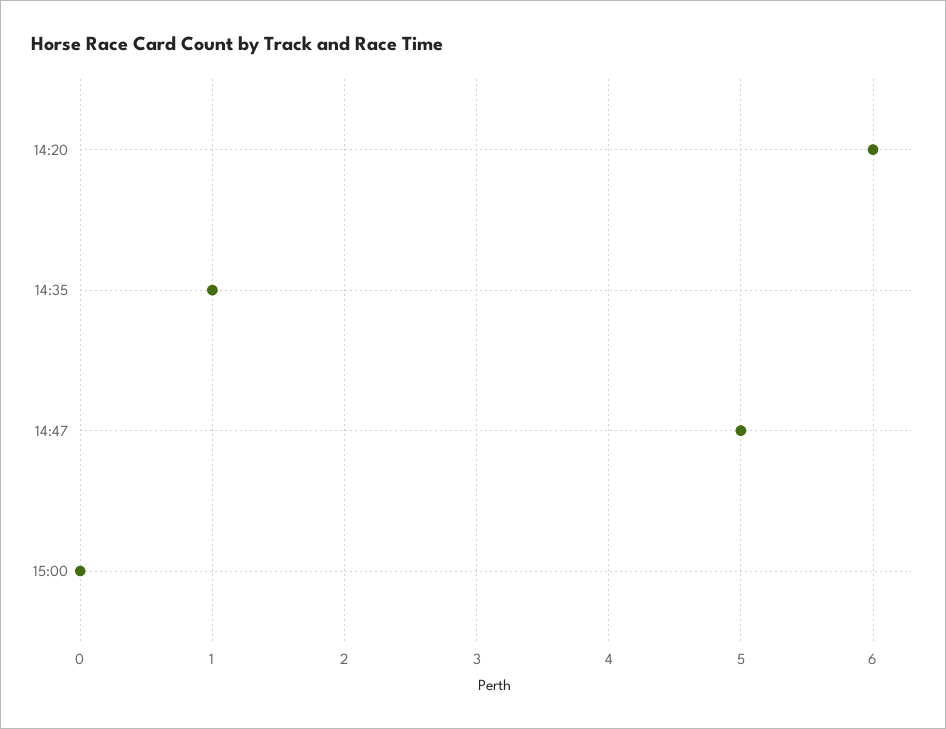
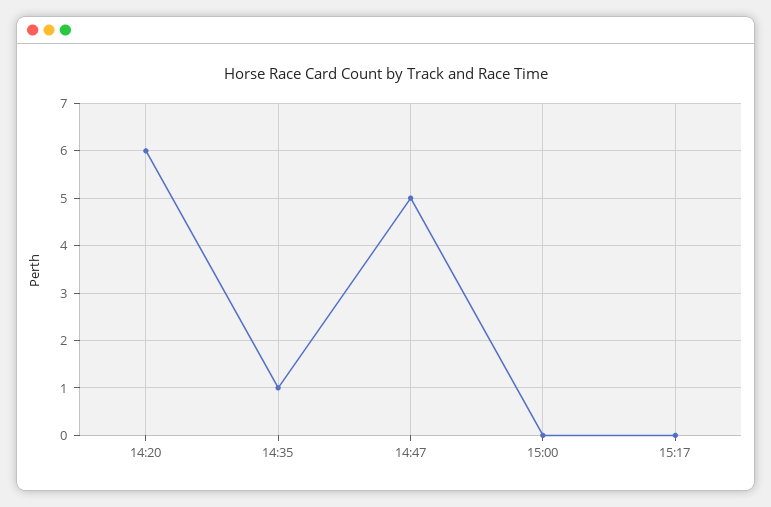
15:17: none -> 0

